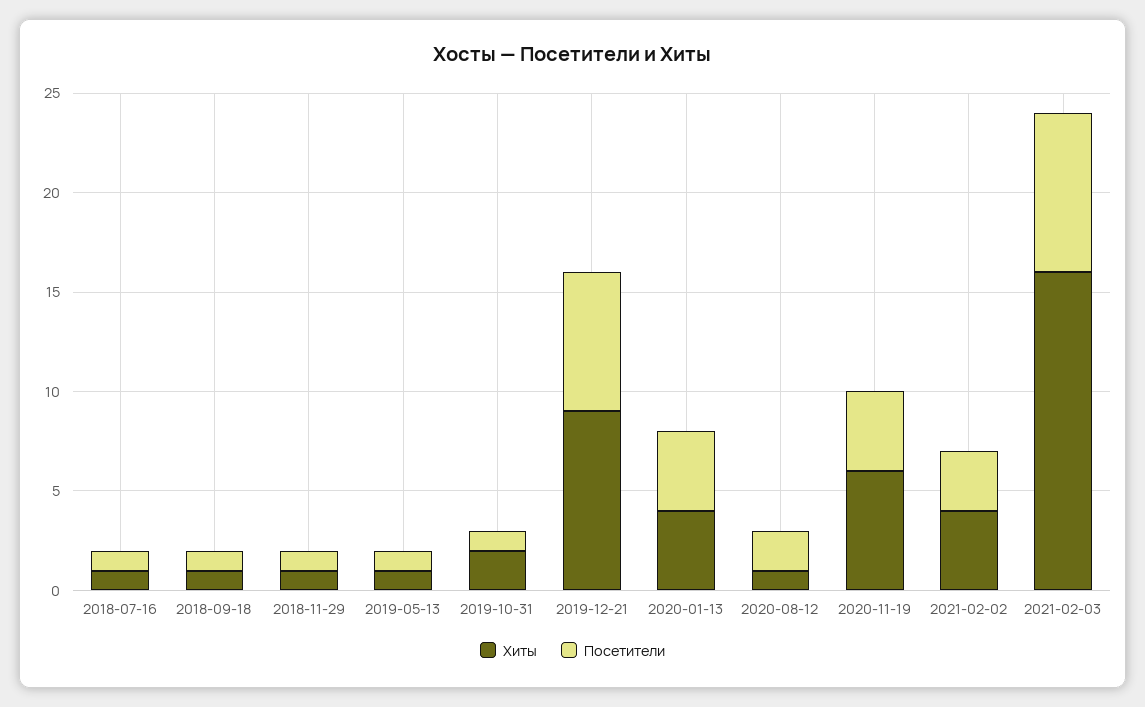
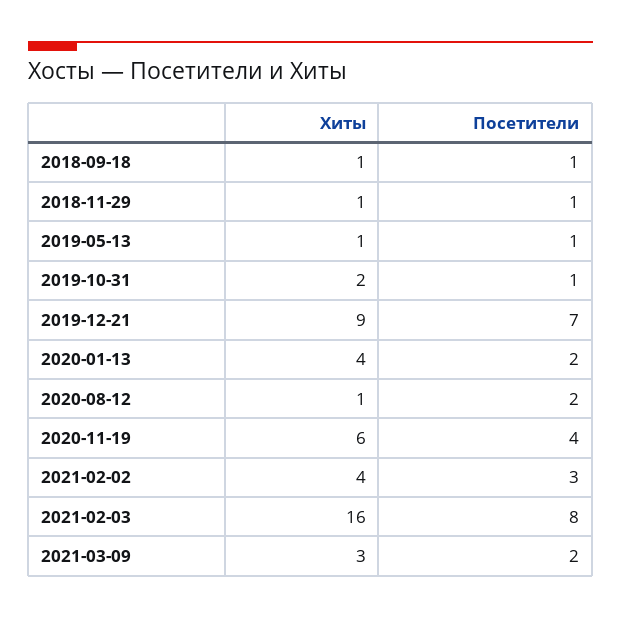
Хиты, 2018-07-16: 1 -> none
Посетители, 2018-07-16: 1 -> none
Посетители, 2020-01-13: 4 -> 2
Хиты, 2021-03-09: none -> 3
Посетители, 2021-03-09: none -> 2

